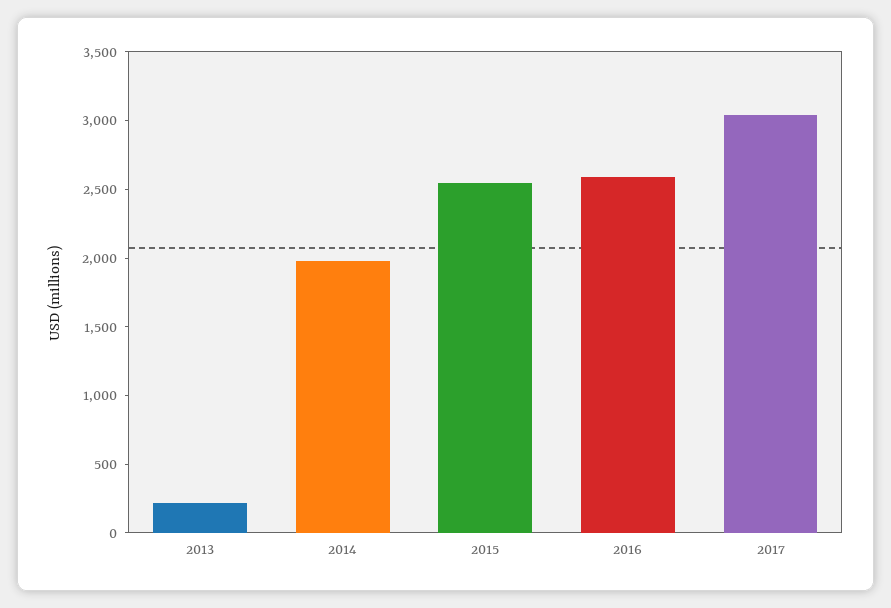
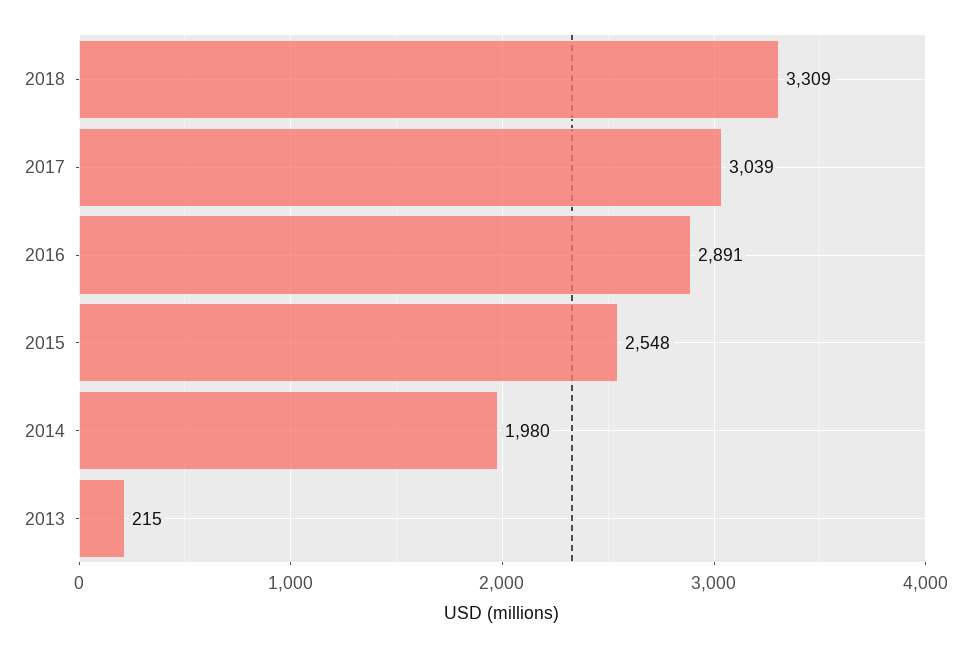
2016: 2600 -> 2891
2018: none -> 3309

